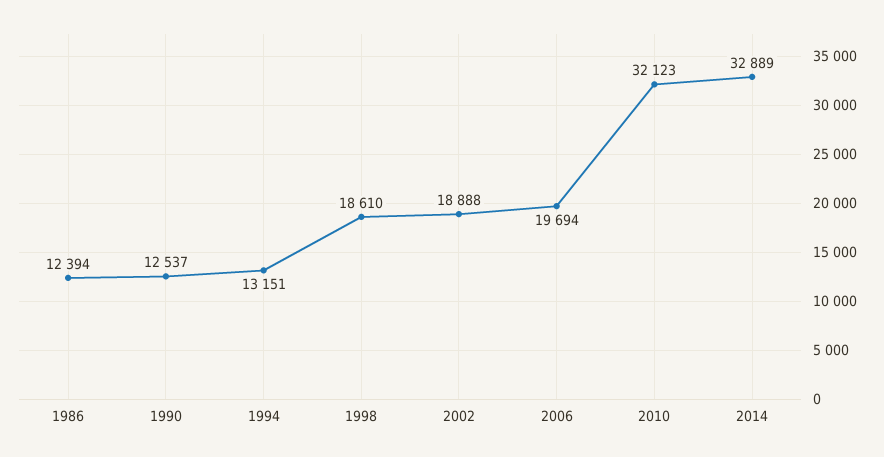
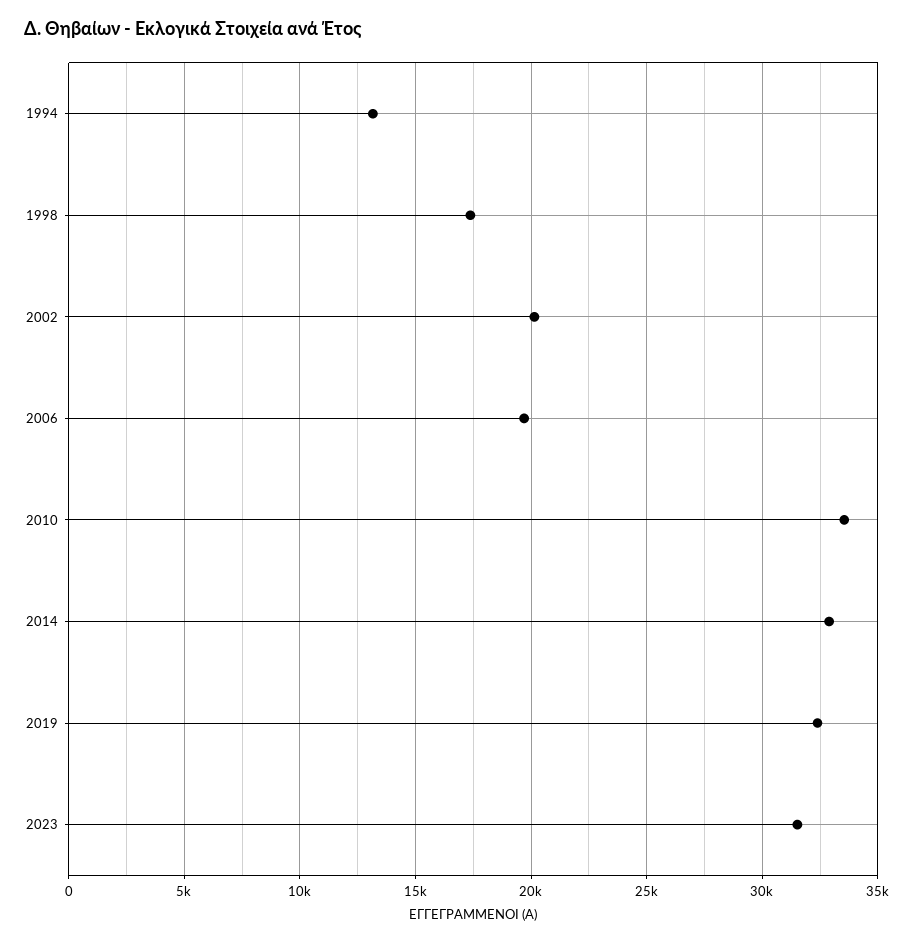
1986: 12394 -> none
1990: 12537 -> none
1998: 18610 -> 17500
2002: 18888 -> 20000
2010: 32123 -> 33500
2019: none -> 32500
2023: none -> 31500

